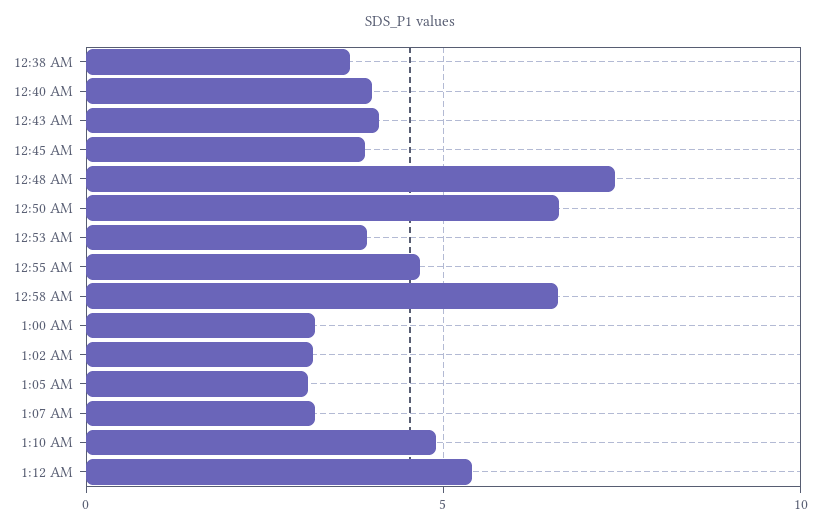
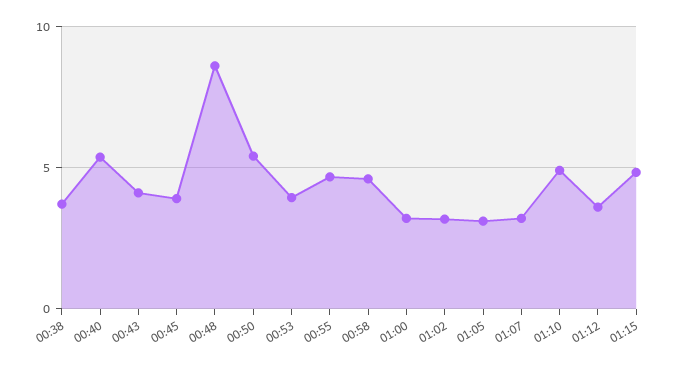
12:40 AM: 4 -> 5.5
12:48 AM: 7.5 -> 8.5
12:50 AM: 6.5 -> 5.5
12:58 AM: 6.5 -> 4.5
1:12 AM: 5.5 -> 3.5
01:15: none -> 5

